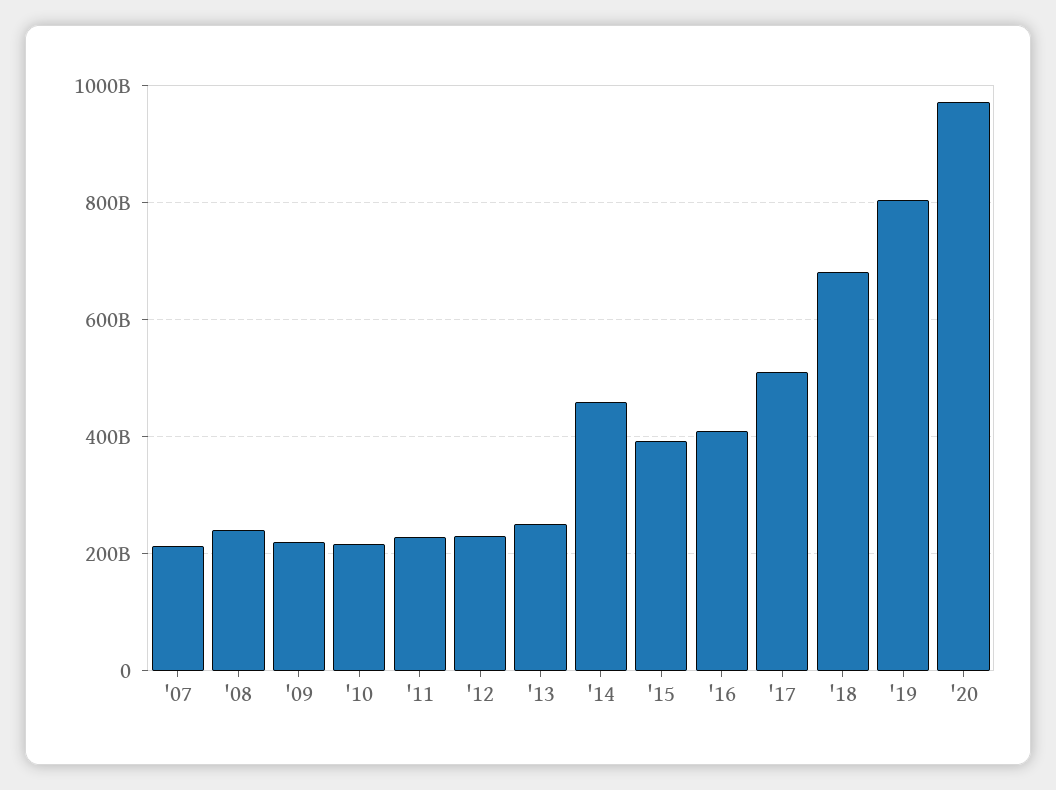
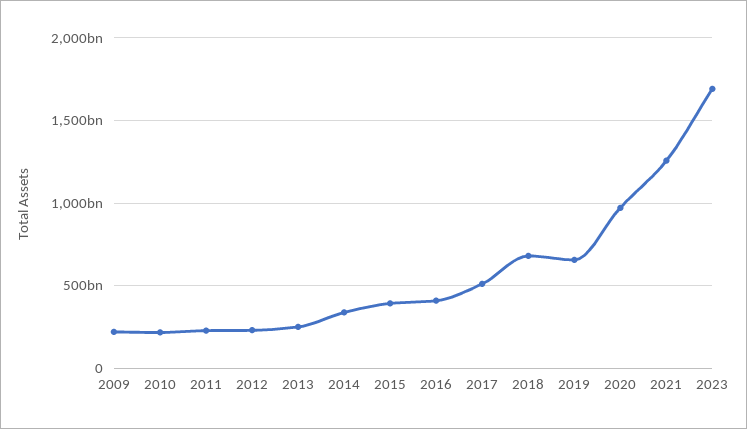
'07: 220000000000 -> none
'08: 240000000000 -> none
'14: 460000000000 -> 350000000000
'19: 800000000000 -> 650000000000
2021: none -> 1250000000000
2023: none -> 1700000000000

